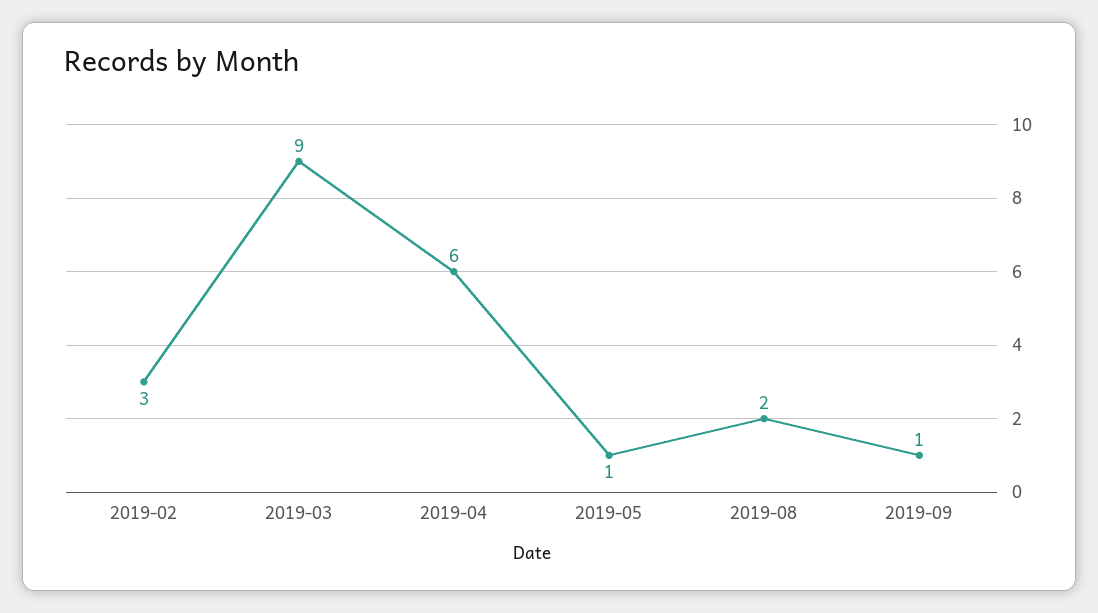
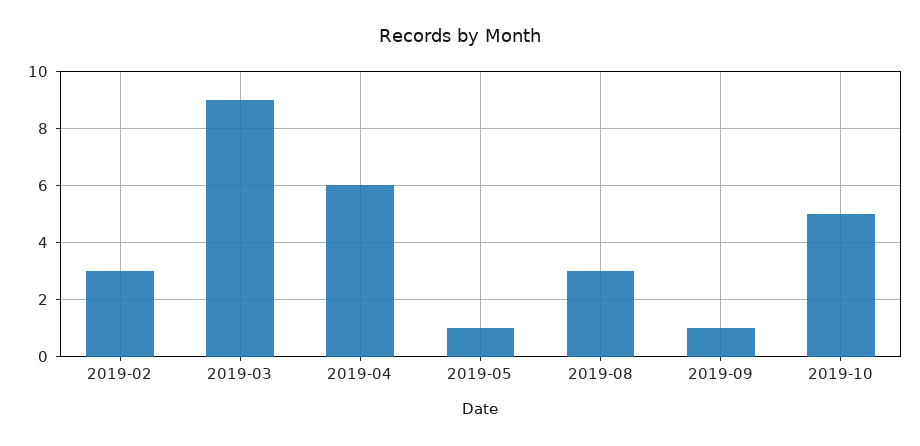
2019-08: 2 -> 3
2019-10: none -> 5

